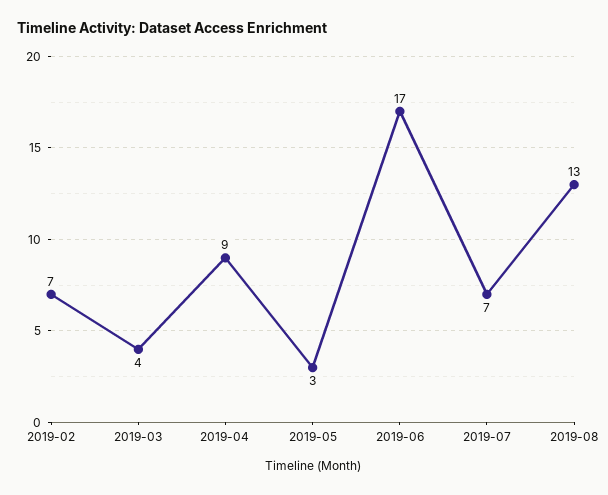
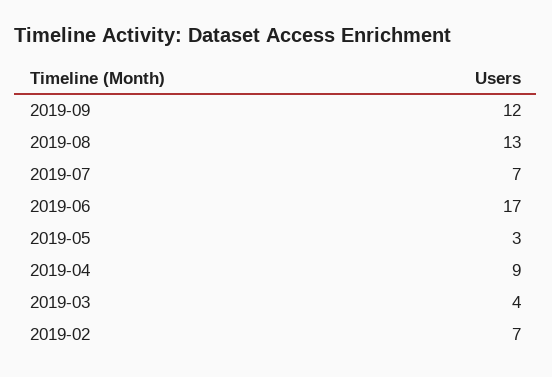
2019-09: none -> 12

